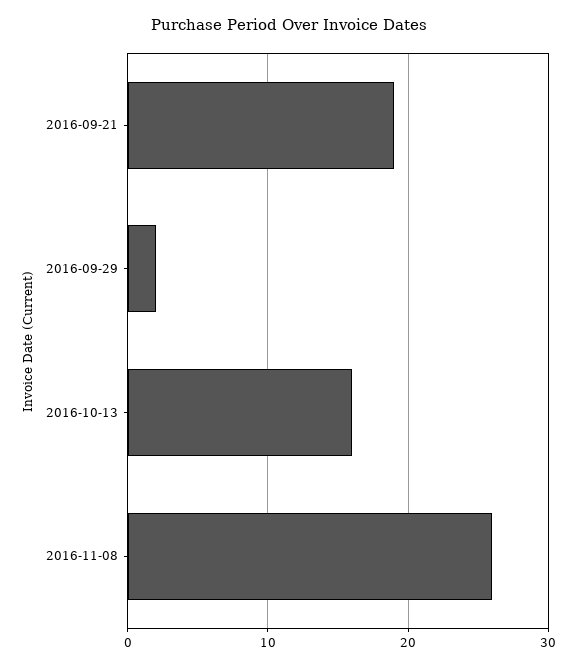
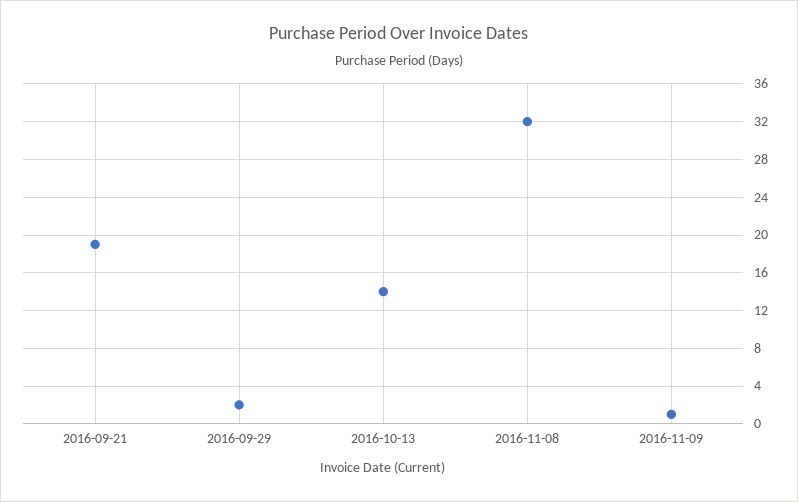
2016-10-13: 16 -> 14
2016-11-08: 26 -> 32
2016-11-09: none -> 1

